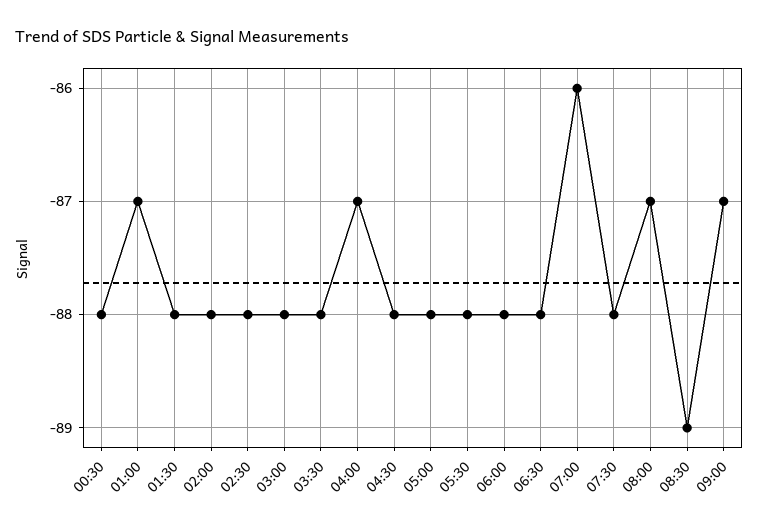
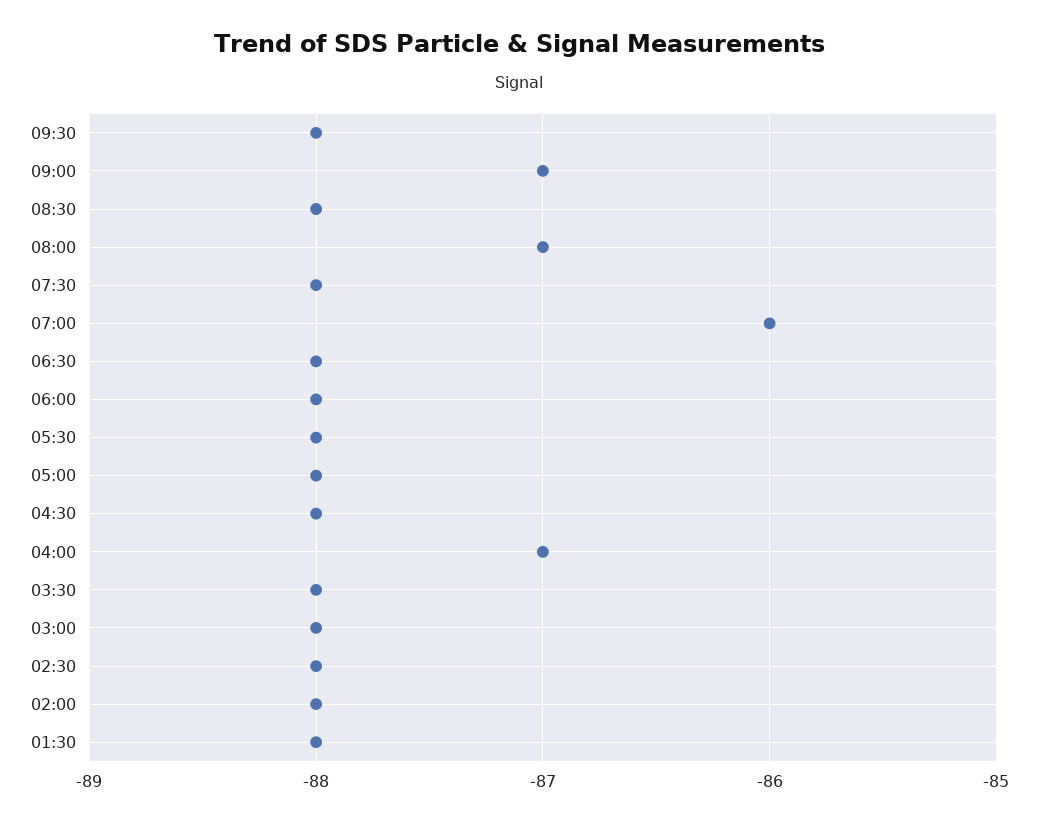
00:30: -88 -> none
01:00: -87 -> none
08:30: -89 -> -88
09:30: none -> -88

